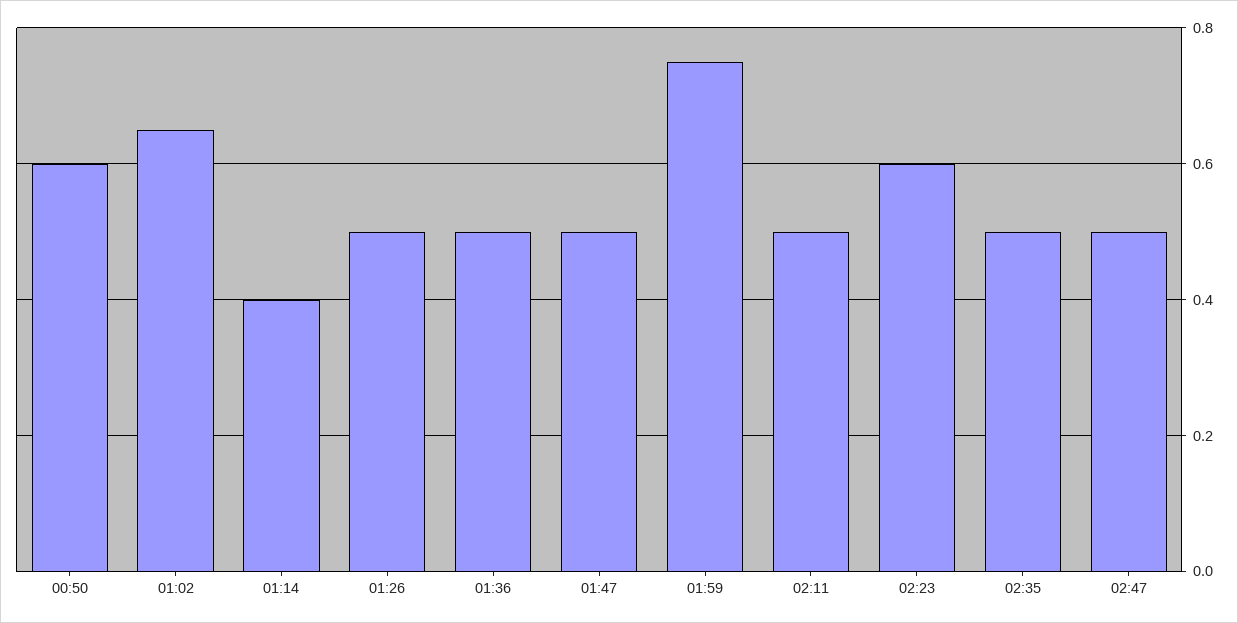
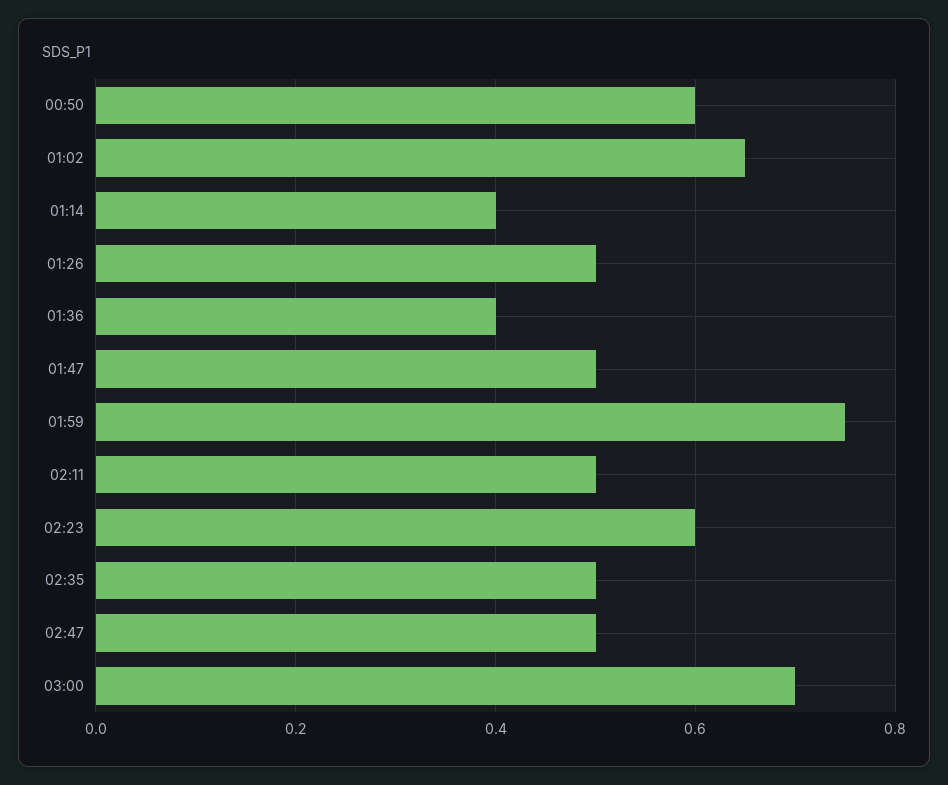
01:36: 0.5 -> 0.4
03:00: none -> 0.7

